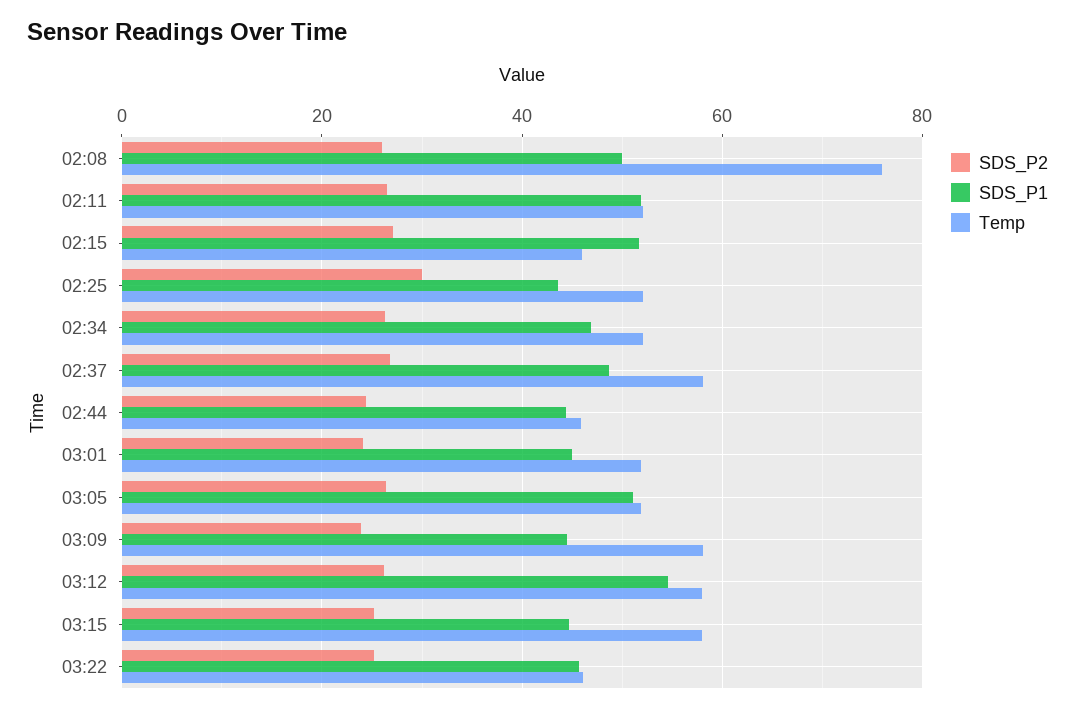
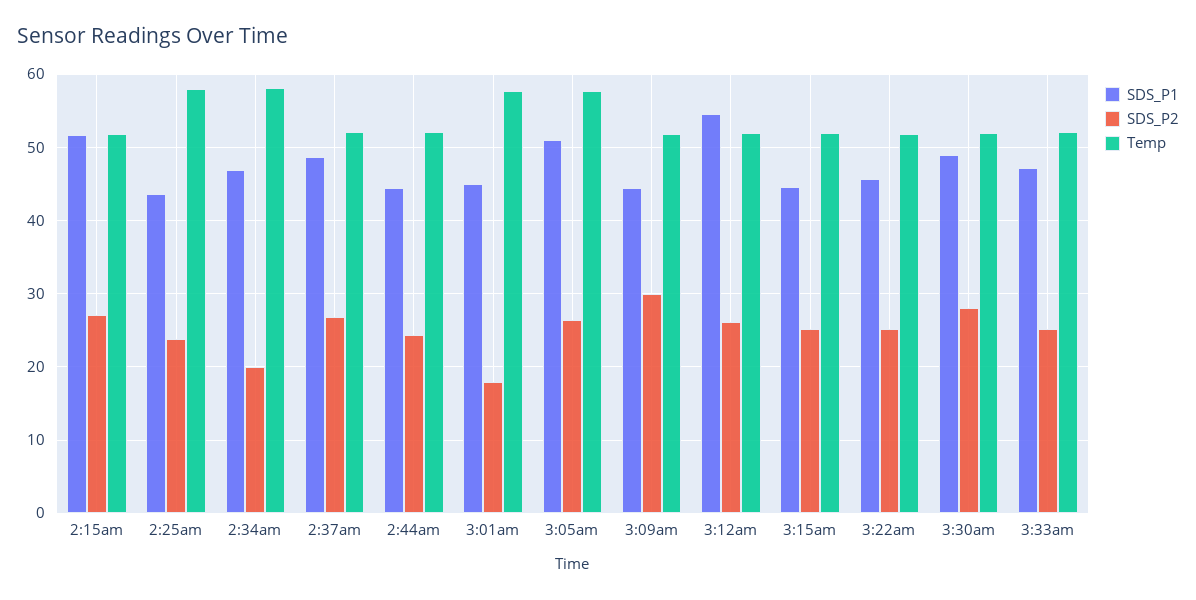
SDS_P2, 02:08: 26 -> none
SDS_P1, 02:08: 50 -> none
Temp, 02:08: 76 -> none
SDS_P2, 02:11: 26 -> none
SDS_P1, 02:11: 52 -> none
Temp, 02:11: 52 -> none
Temp, 02:15: 46 -> 52
SDS_P2, 02:25: 30 -> 24
Temp, 02:25: 52 -> 58
SDS_P2, 02:34: 26 -> 20
Temp, 02:34: 52 -> 58
Temp, 02:37: 58 -> 52
Temp, 02:44: 46 -> 52
SDS_P2, 03:01: 24 -> 18
Temp, 03:01: 52 -> 58
Temp, 03:05: 52 -> 58
SDS_P2, 03:09: 24 -> 30
Temp, 03:09: 58 -> 52
Temp, 03:12: 58 -> 52
Temp, 03:15: 58 -> 52
Temp, 03:22: 46 -> 52
SDS_P1, 3:30am: none -> 49
SDS_P2, 3:30am: none -> 28
Temp, 3:30am: none -> 52
SDS_P1, 3:33am: none -> 47
SDS_P2, 3:33am: none -> 25
Temp, 3:33am: none -> 52

